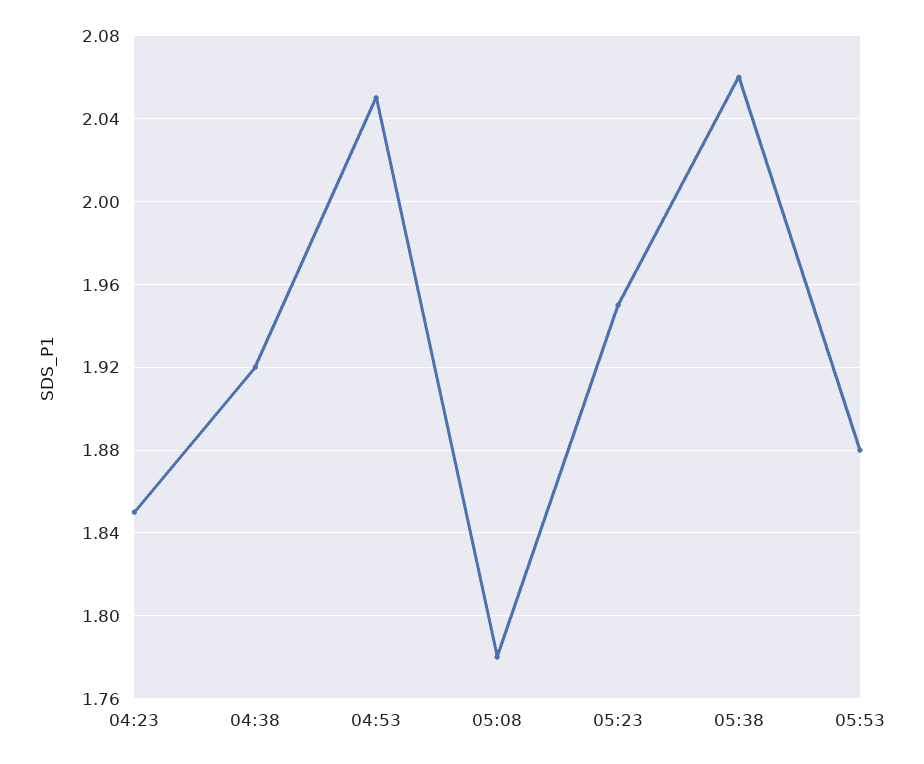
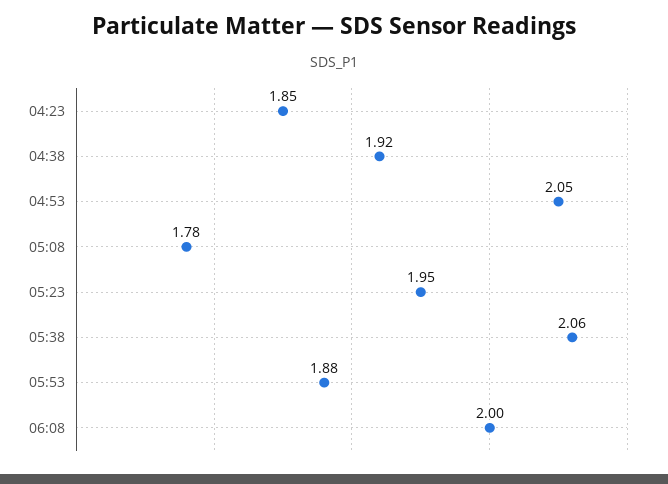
06:08: none -> 2

